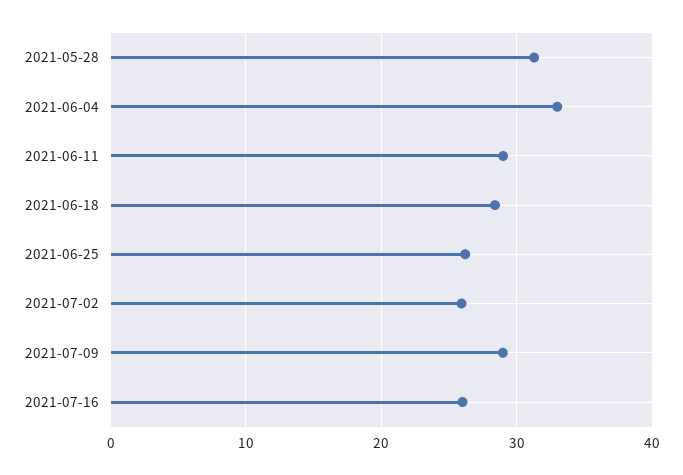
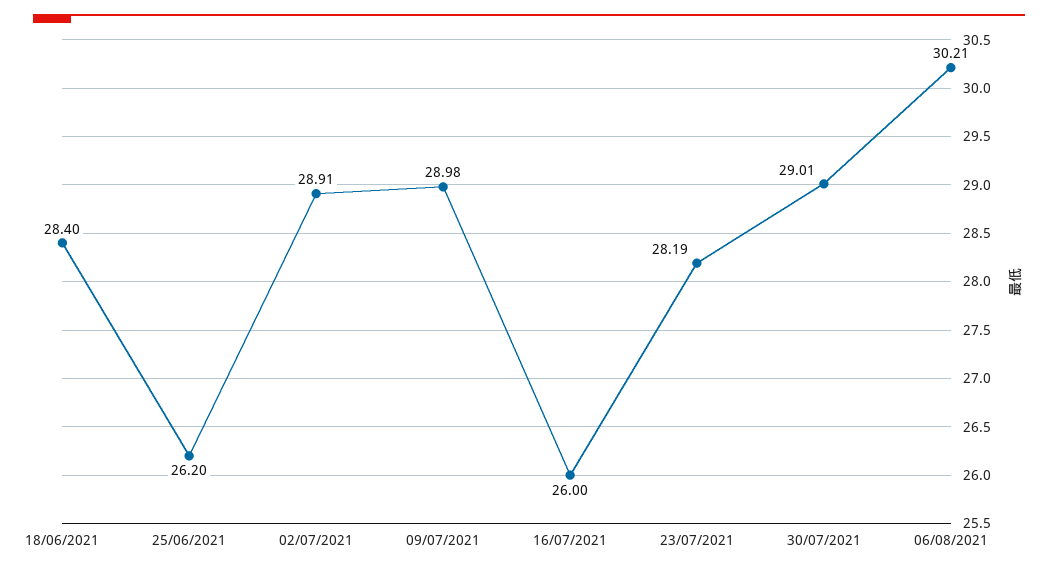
2021-05-28: 31 -> none
2021-06-04: 33 -> none
2021-06-11: 29 -> none
2021-07-02: 26 -> 28.91
23/07/2021: none -> 28.19
30/07/2021: none -> 29.01
06/08/2021: none -> 30.21

